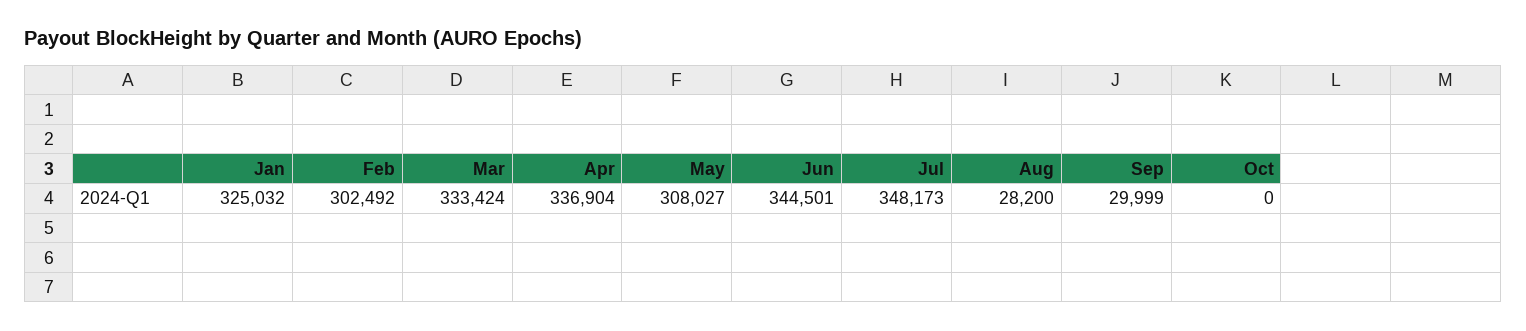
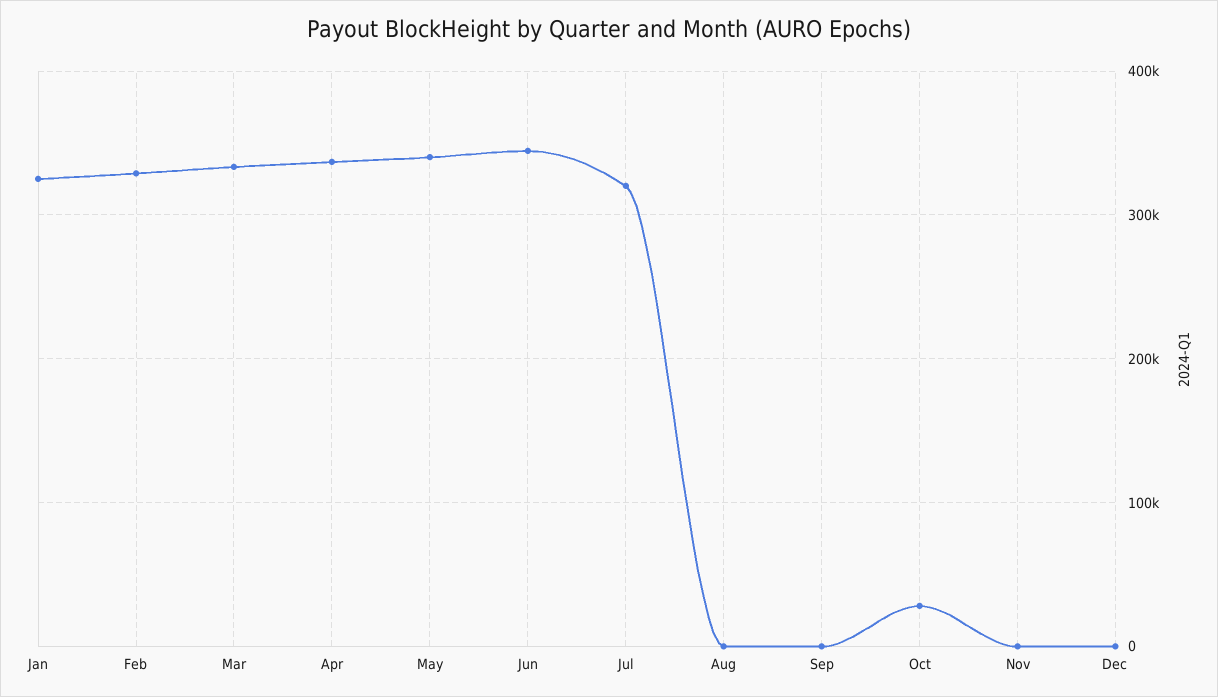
Feb: 302492 -> 330000
May: 308027 -> 340000
Jul: 348173 -> 320000
Aug: 28200 -> 0
Sep: 29999 -> 0
Oct: 0 -> 30000
Nov: none -> 0
Dec: none -> 0

